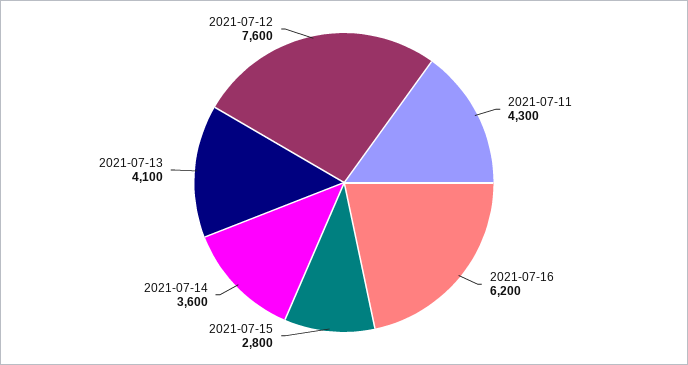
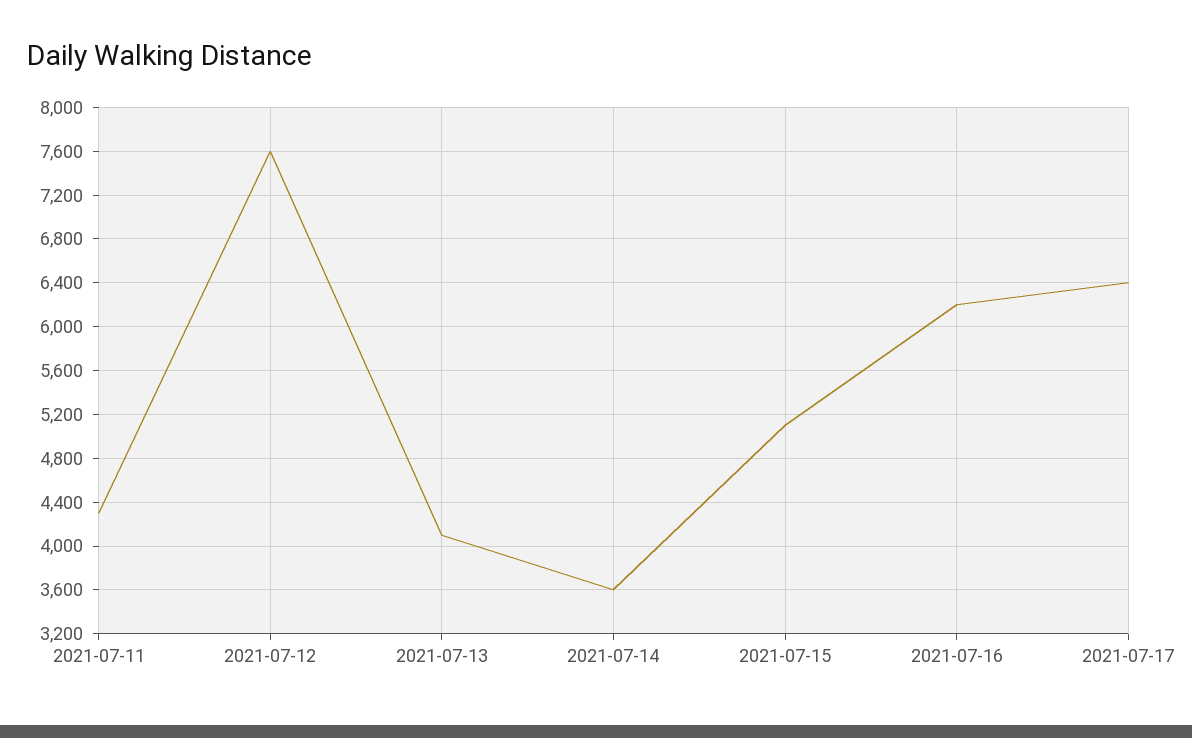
2021-07-15: 2800 -> 5100
2021-07-17: none -> 6400

